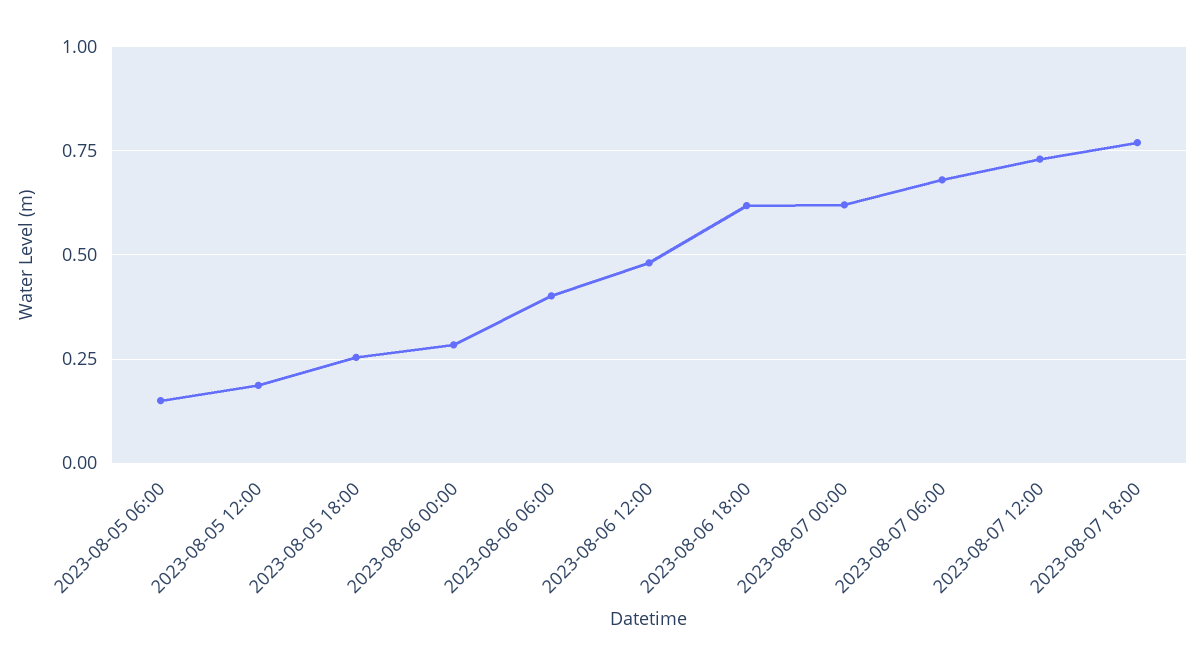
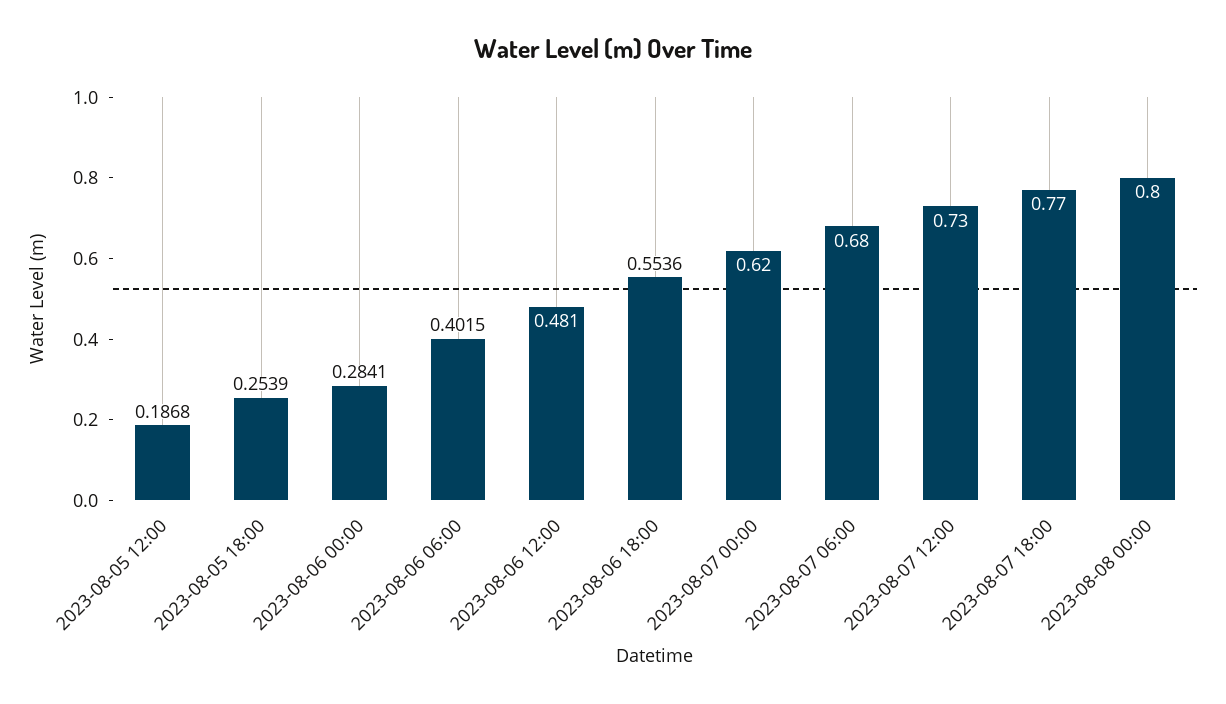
2023-08-05 06:00: 0.15 -> none
2023-08-06 18:00: 0.625 -> 0.5536
2023-08-08 00:00: none -> 0.8

